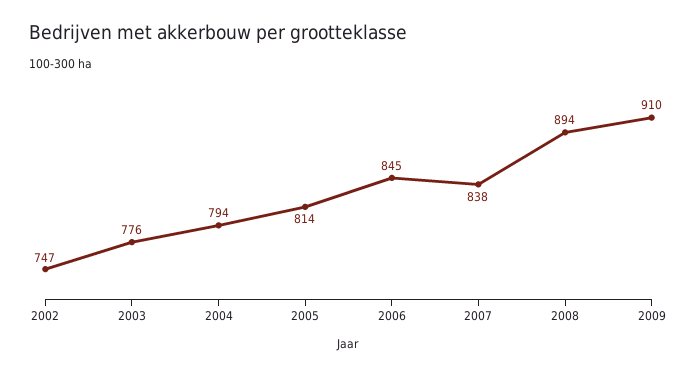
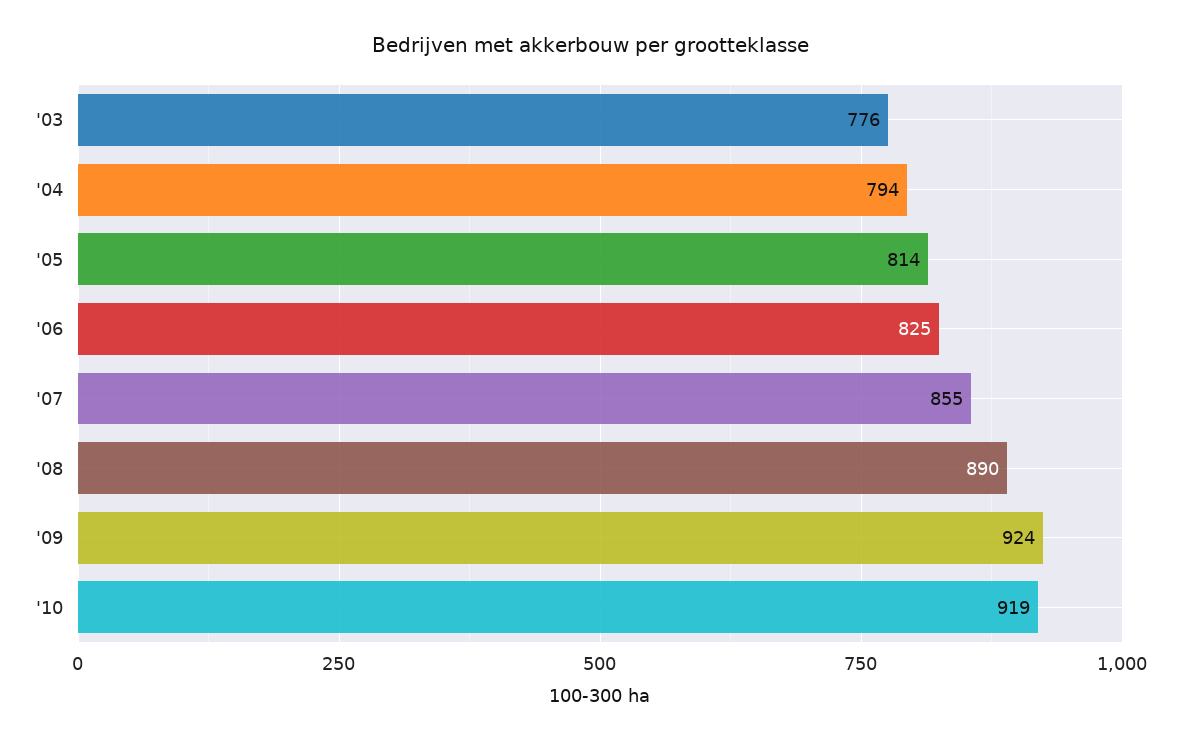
2002: 747 -> none
2006: 845 -> 825
2007: 838 -> 855
2008: 894 -> 890
2009: 910 -> 924
'10: none -> 919

